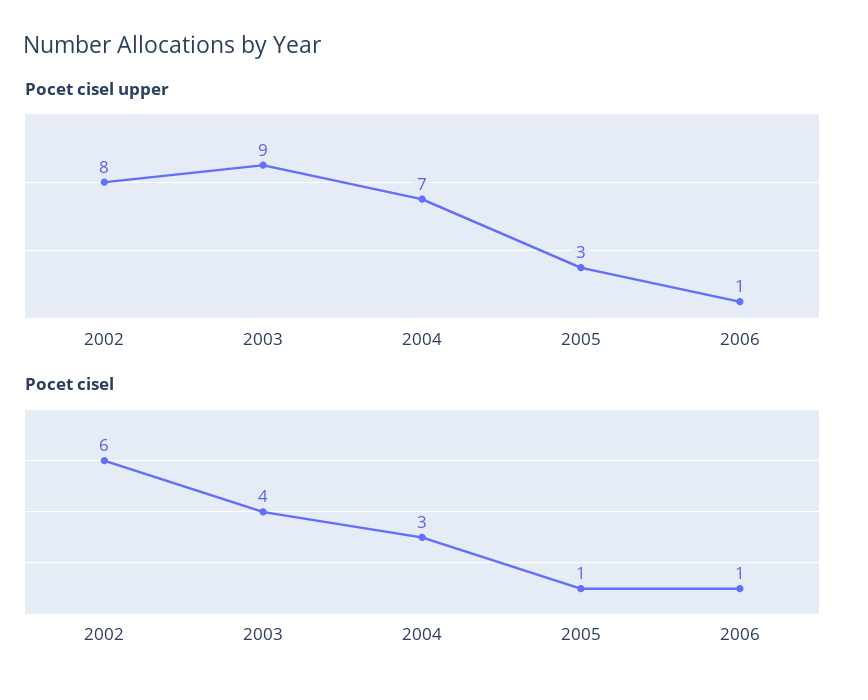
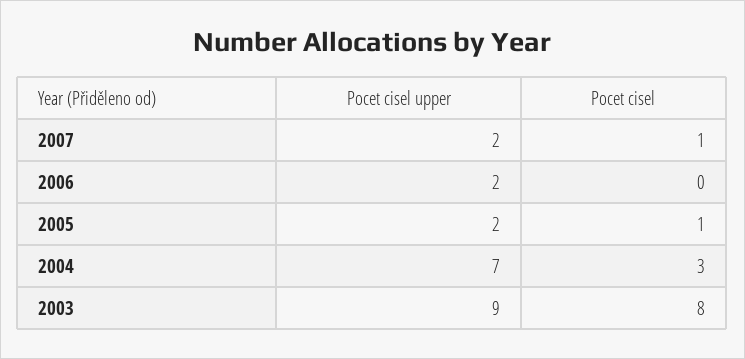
Pocet cisel upper, 2002: 8 -> none
Pocet cisel upper, 2005: 3 -> 2
Pocet cisel upper, 2006: 1 -> 2
Pocet cisel, 2002: 6 -> none
Pocet cisel, 2003: 4 -> 8
Pocet cisel, 2006: 1 -> 0
Pocet cisel upper, 2007: none -> 2
Pocet cisel, 2007: none -> 1

